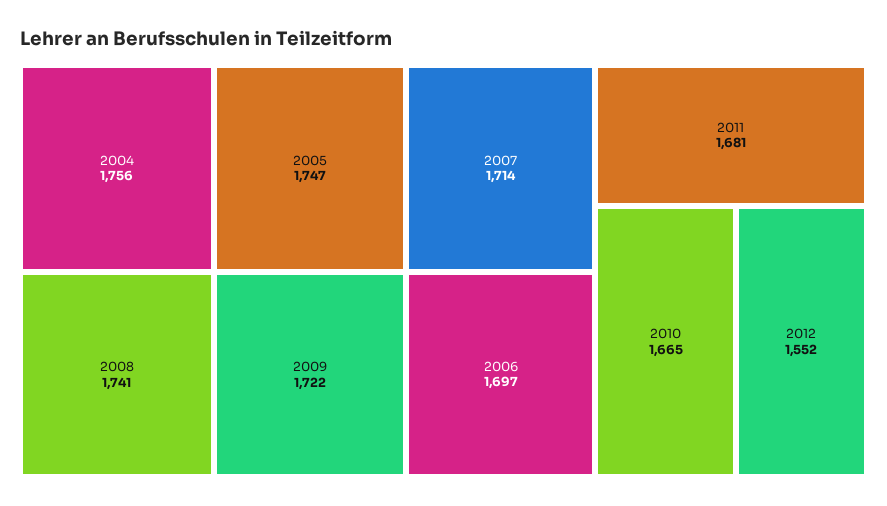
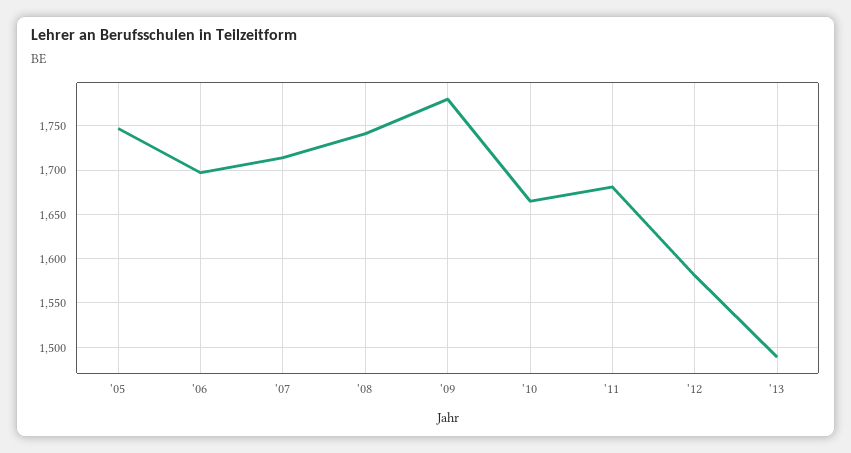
2004: 1756 -> none
2009: 1722 -> 1780
2012: 1552 -> 1580
'13: none -> 1490

